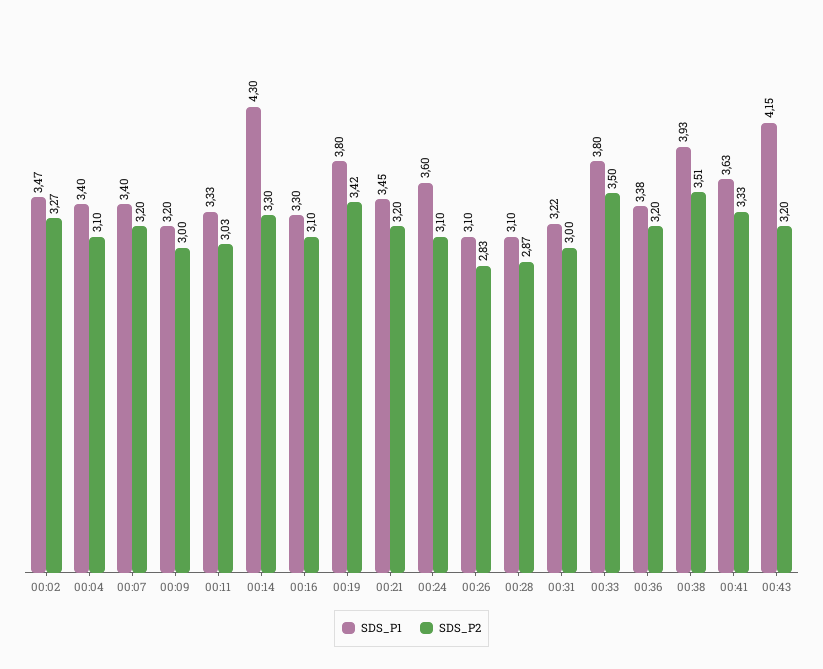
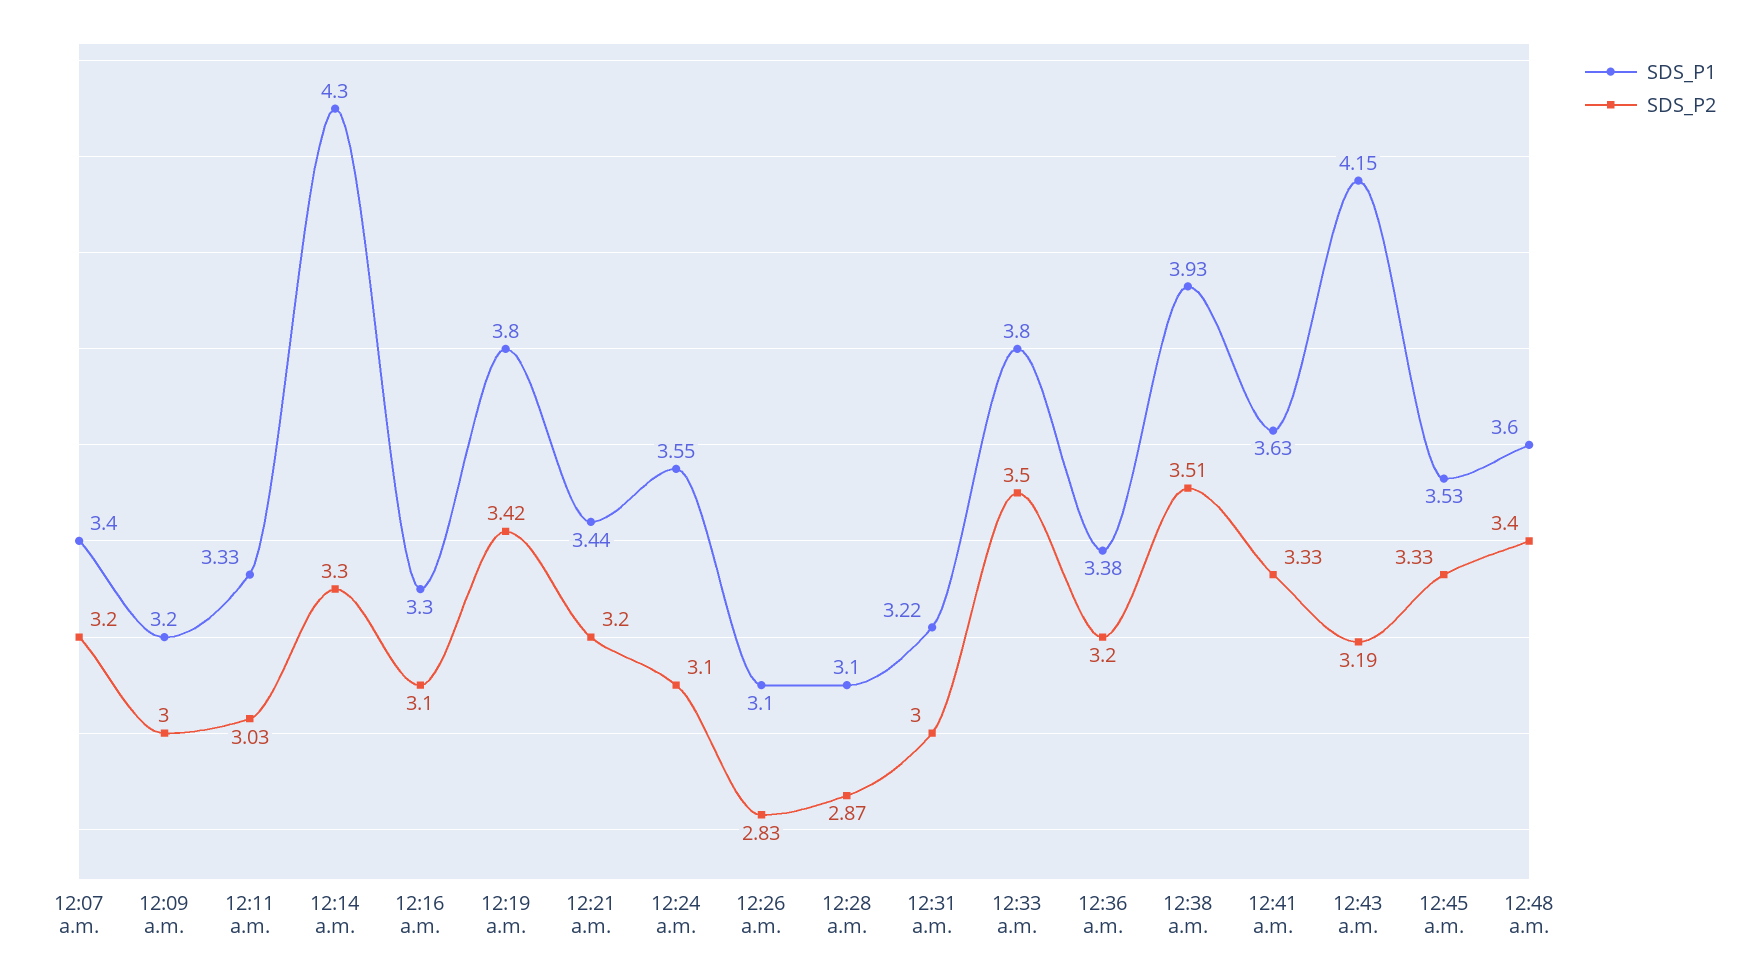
SDS_P1, 00:02: 3.47 -> none
SDS_P2, 00:02: 3.27 -> none
SDS_P1, 00:04: 3.4 -> none
SDS_P2, 00:04: 3.1 -> none
SDS_P1, 00:21: 3.45 -> 3.44
SDS_P1, 00:24: 3.6 -> 3.55
SDS_P2, 00:43: 3.2 -> 3.19
SDS_P1, 12:45 a.m.: none -> 3.53
SDS_P2, 12:45 a.m.: none -> 3.33
SDS_P1, 12:48 a.m.: none -> 3.6
SDS_P2, 12:48 a.m.: none -> 3.4

